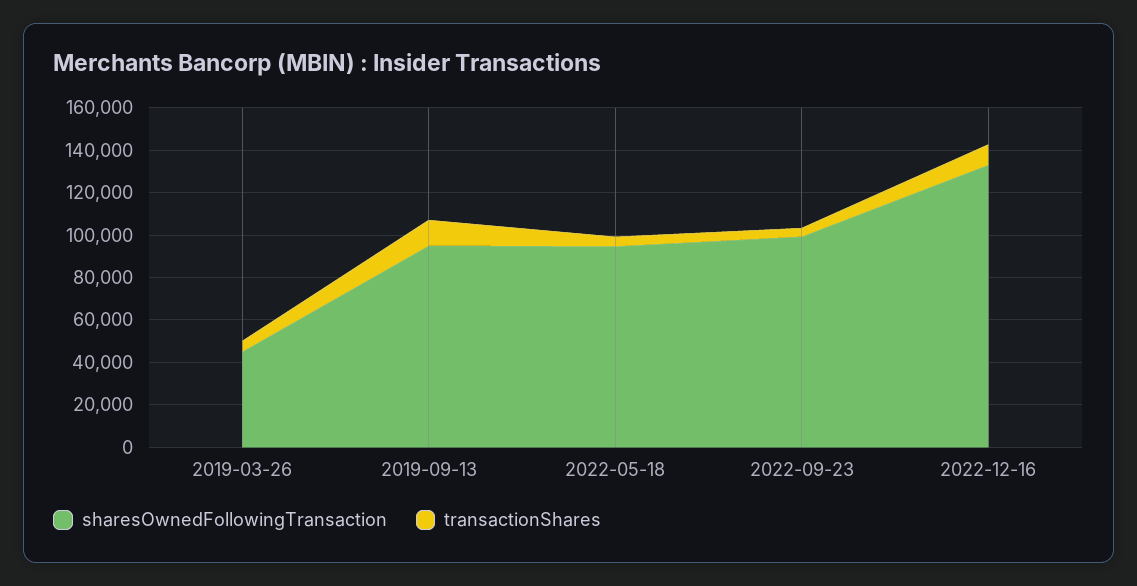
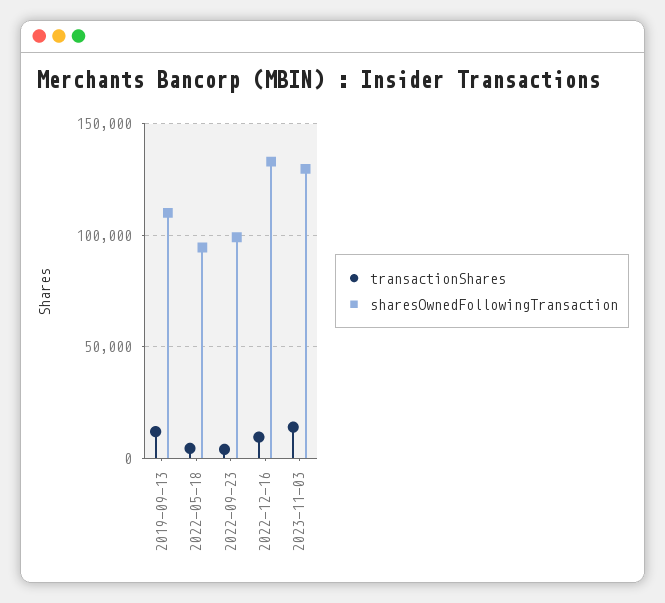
sharesOwnedFollowingTransaction, 2019-03-26: 45000 -> none
transactionShares, 2019-03-26: 5000 -> none
sharesOwnedFollowingTransaction, 2019-09-13: 95000 -> 110000
transactionShares, 2023-11-03: none -> 15000
sharesOwnedFollowingTransaction, 2023-11-03: none -> 130000

